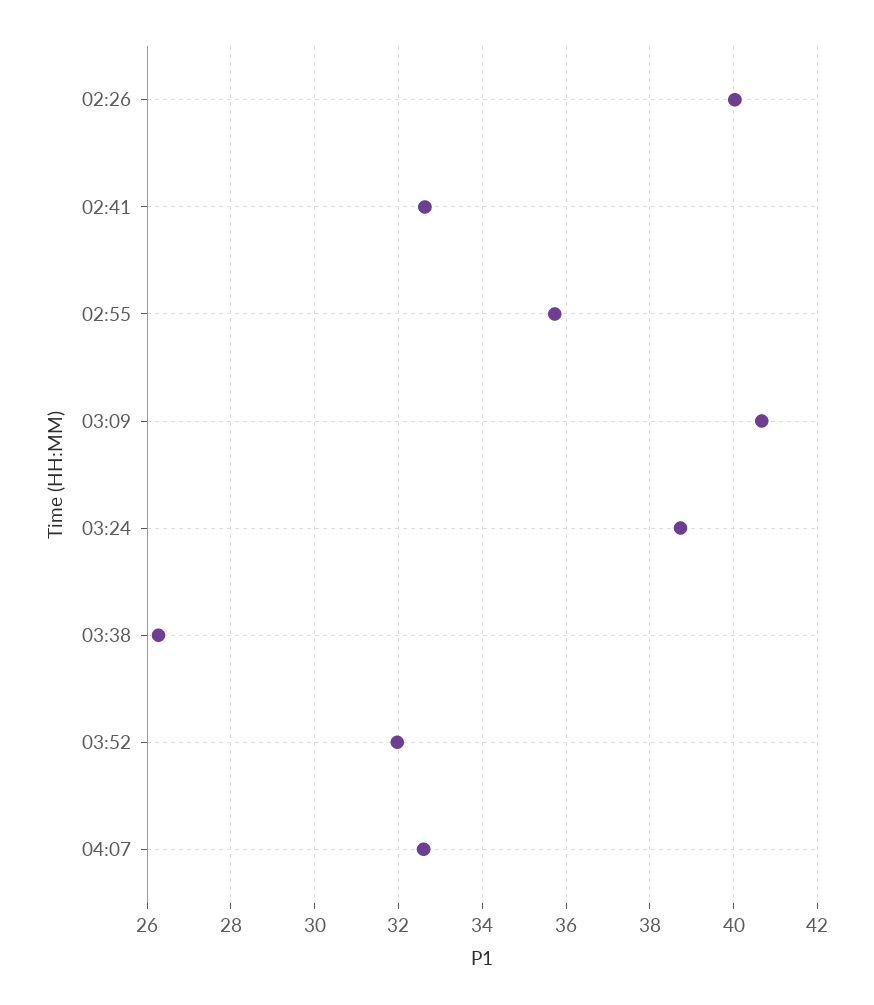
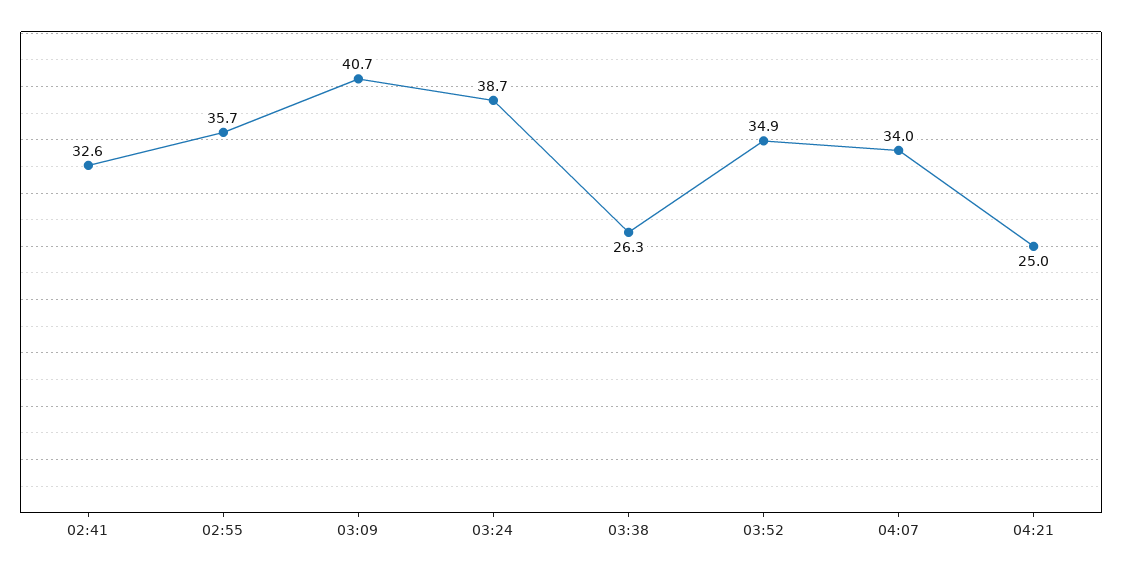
02:26: 40 -> none
03:52: 32 -> 34.9
04:07: 32.6 -> 34
04:21: none -> 25

